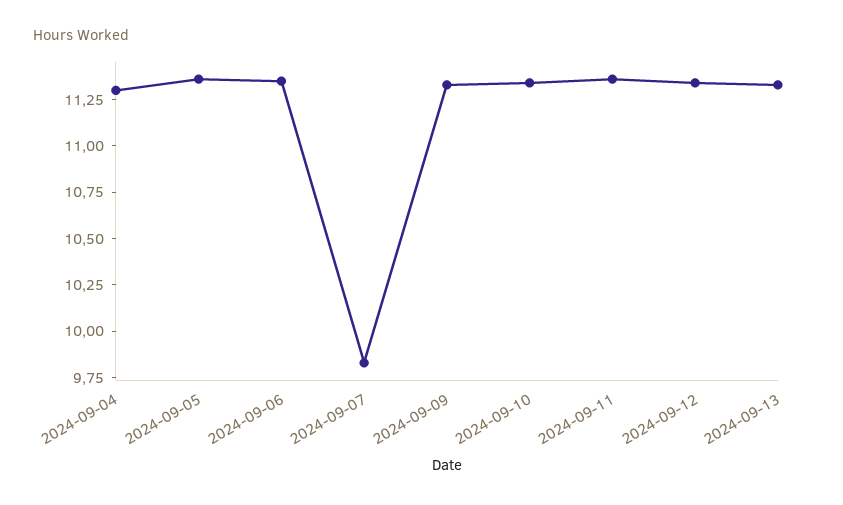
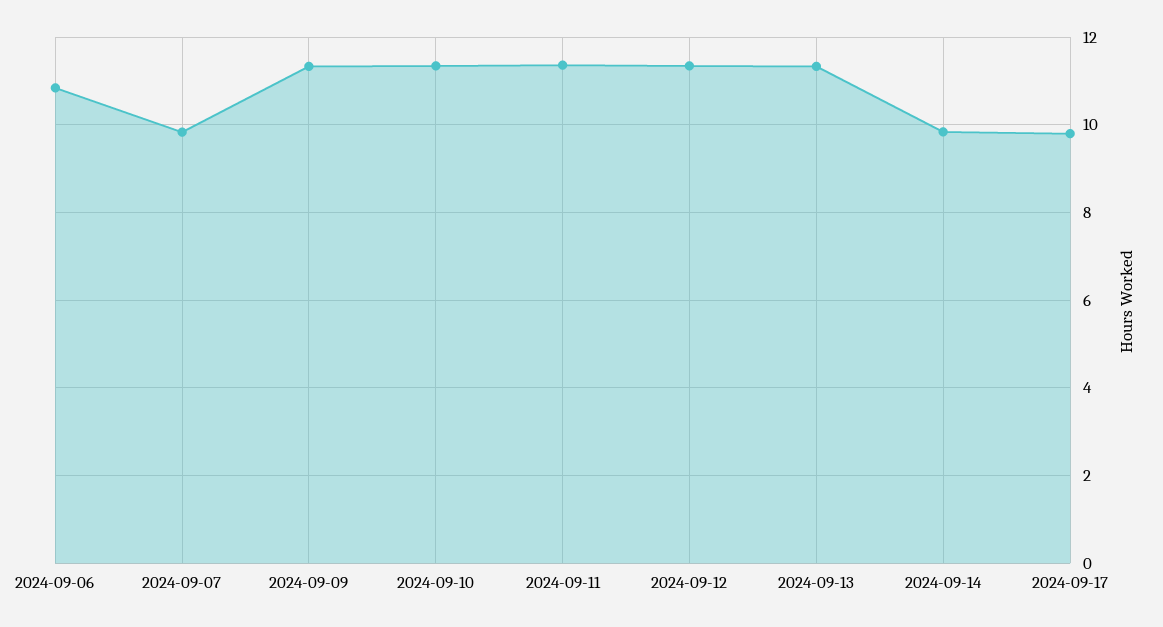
2024-09-04: 11.3 -> none
2024-09-05: 11.35 -> none
2024-09-06: 11.35 -> 10.8
2024-09-14: none -> 9.8
2024-09-17: none -> 9.8

